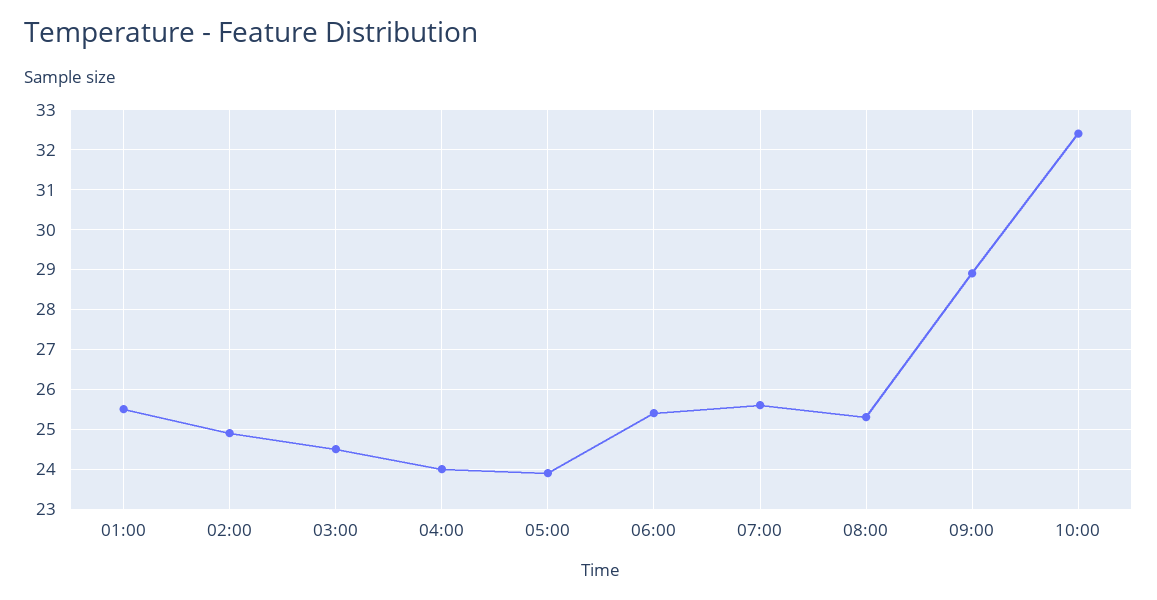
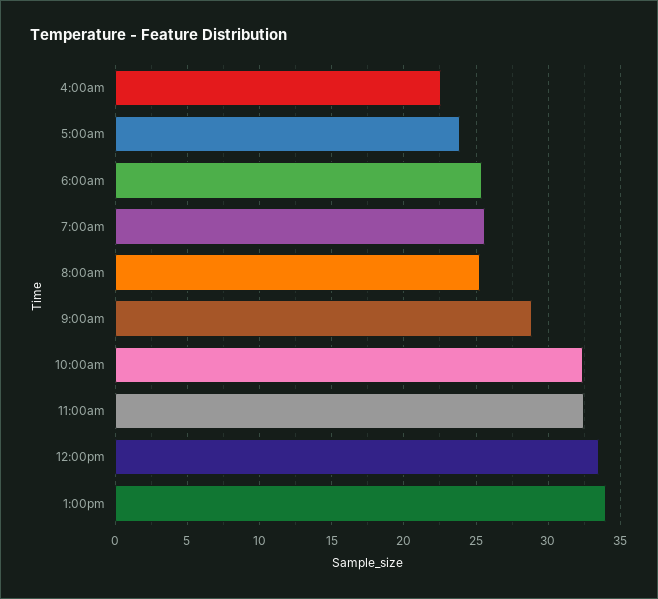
01:00: 25.5 -> none
02:00: 25 -> none
03:00: 24.5 -> none
04:00: 24 -> 22.5
11:00am: none -> 32.5
12:00pm: none -> 33.5
1:00pm: none -> 34

